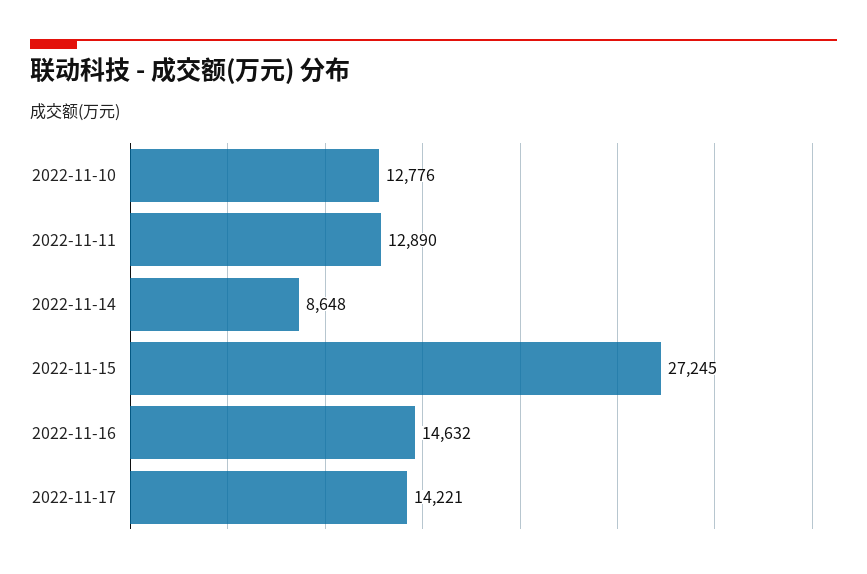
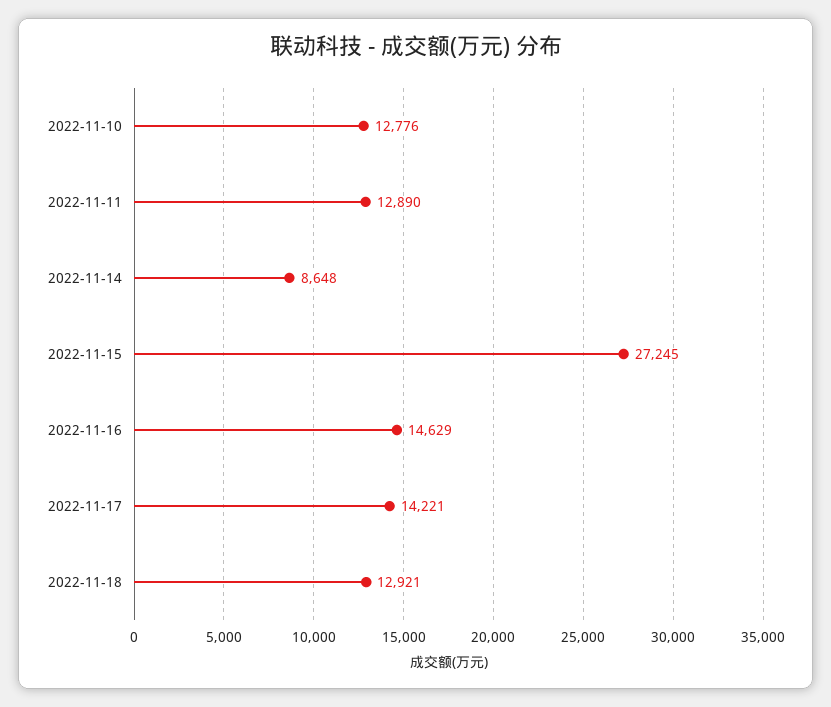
2022-11-16: 14632 -> 14629
2022-11-18: none -> 12921

